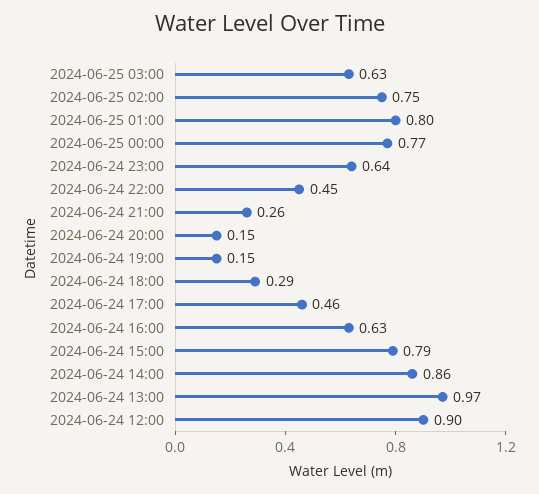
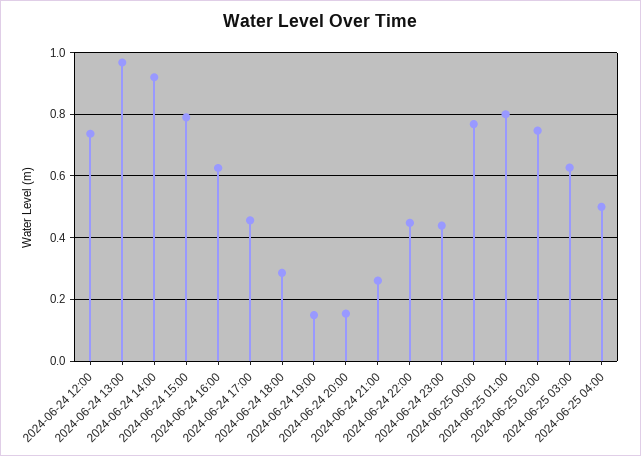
2024-06-24 23:00: 0.64 -> 0.44
2024-06-24 14:00: 0.86 -> 0.92
2024-06-24 12:00: 0.9 -> 0.74
2024-06-25 04:00: none -> 0.5

